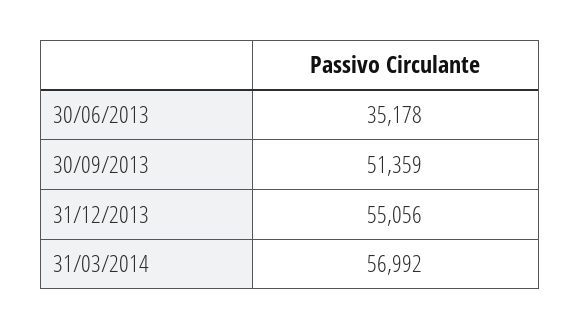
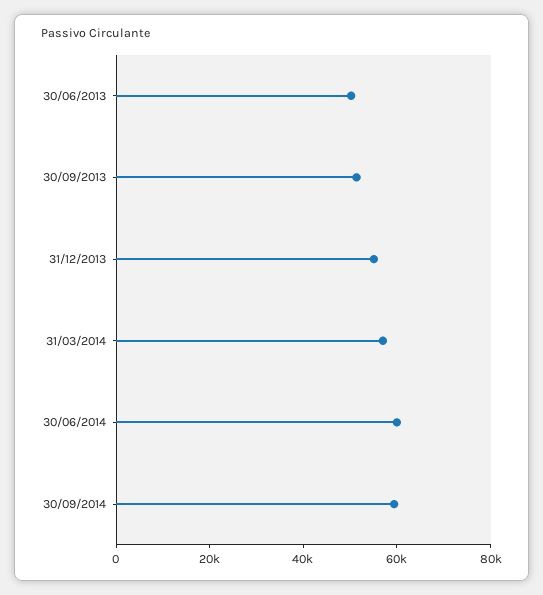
30/06/2013: 35178 -> 50000
30/06/2014: none -> 60000
30/09/2014: none -> 60000

